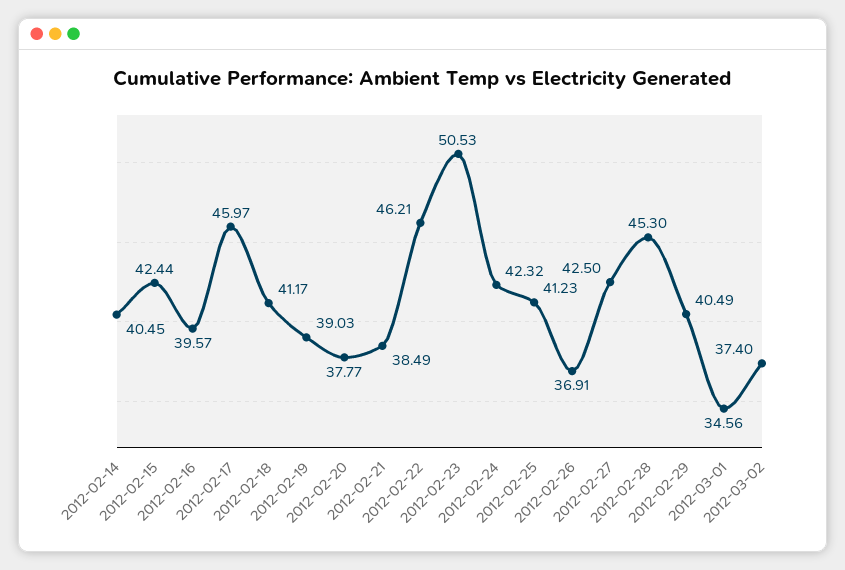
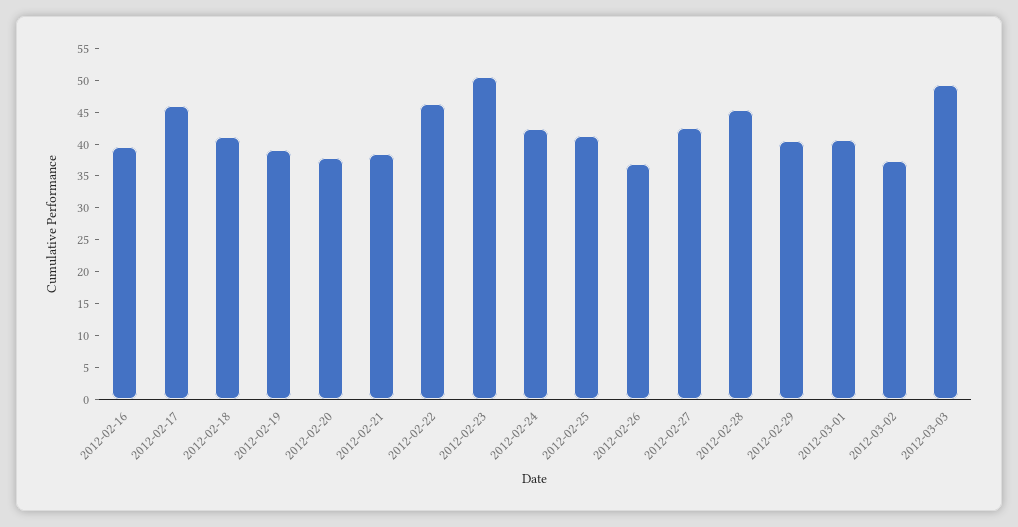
2012-02-14: 40.45 -> none
2012-02-15: 42.44 -> none
2012-03-01: 34.56 -> 40
2012-03-03: none -> 50

